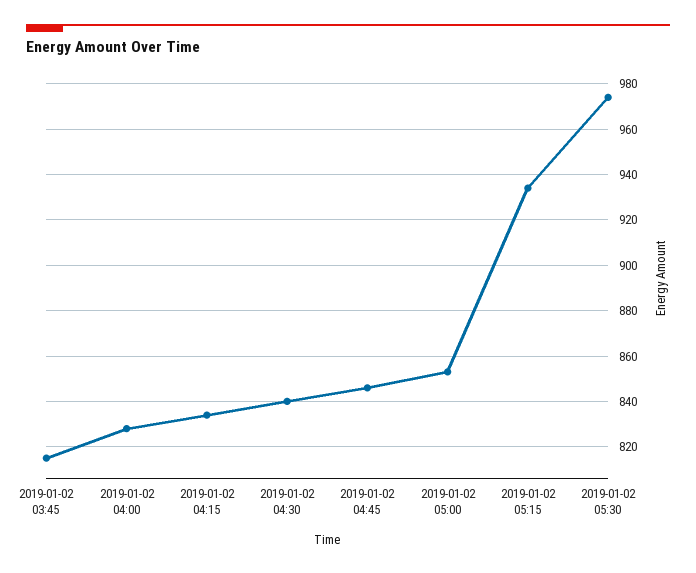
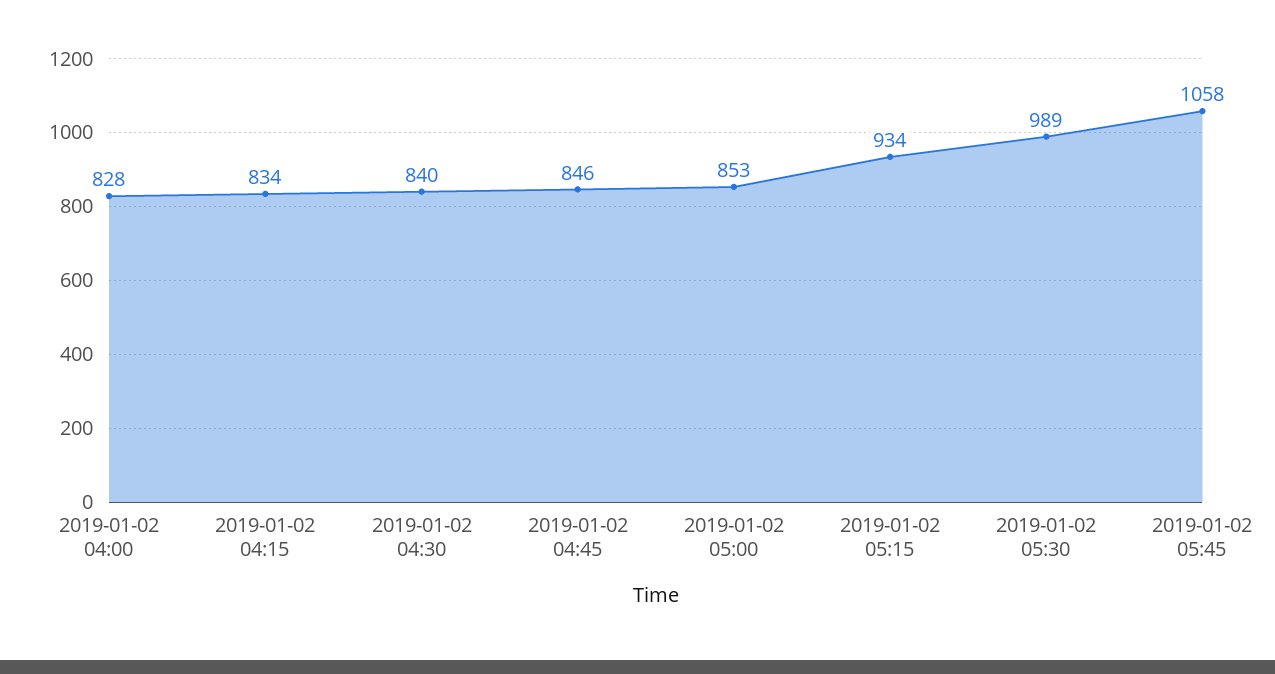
2019-01-02 03:45: 815 -> none
2019-01-02 05:30: 975 -> 989
2019-01-02 05:45: none -> 1058

